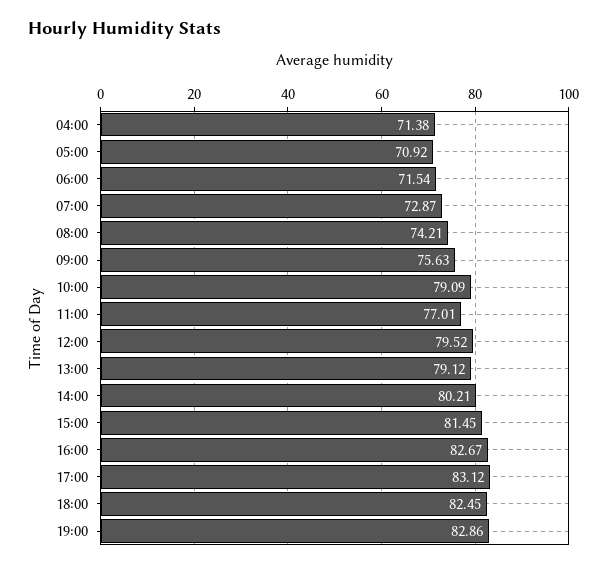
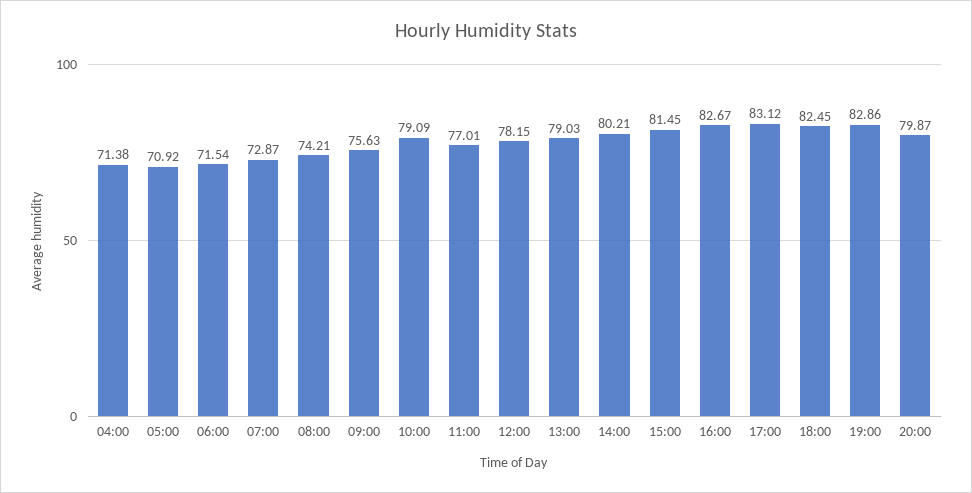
12:00: 79.52 -> 78.15
13:00: 79.12 -> 79.03
20:00: none -> 79.87

